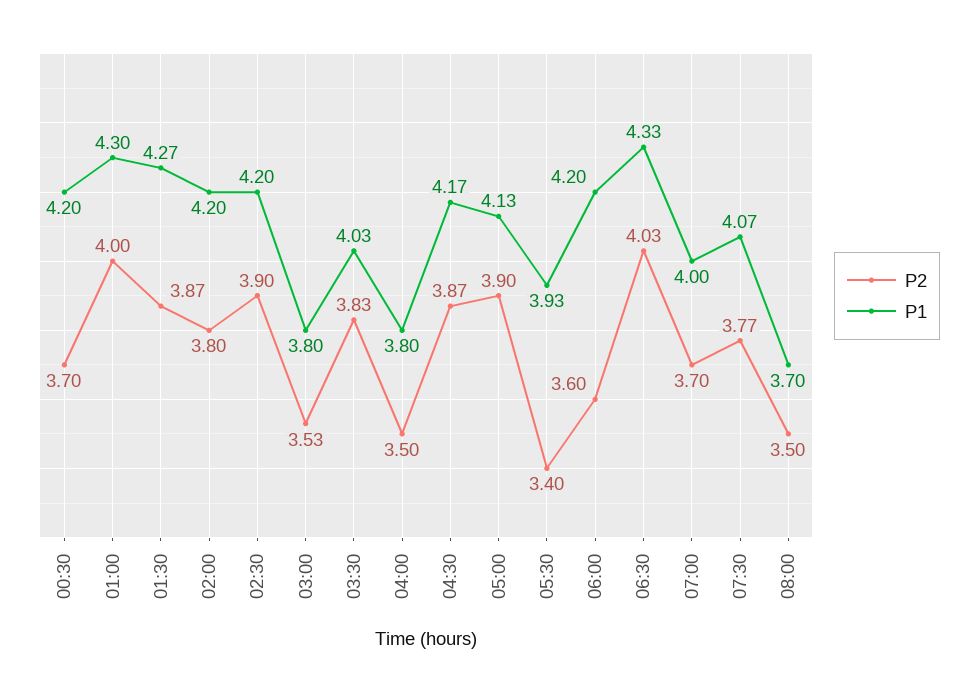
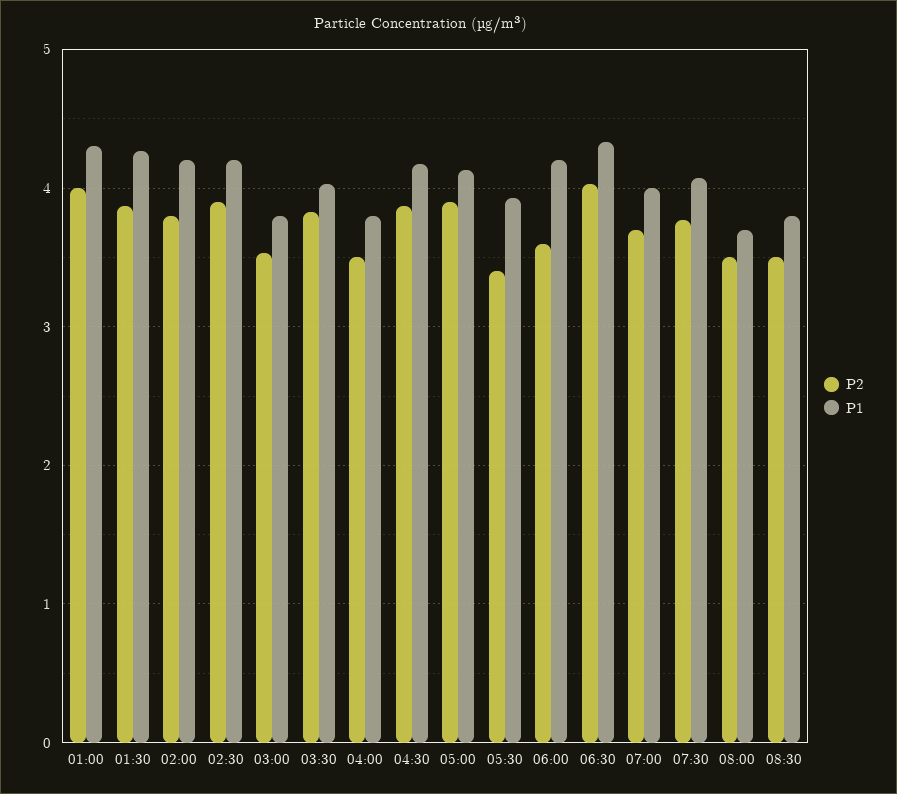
P2, 00:30: 3.7 -> none
P1, 00:30: 4.2 -> none
P2, 08:30: none -> 3.5
P1, 08:30: none -> 3.8

